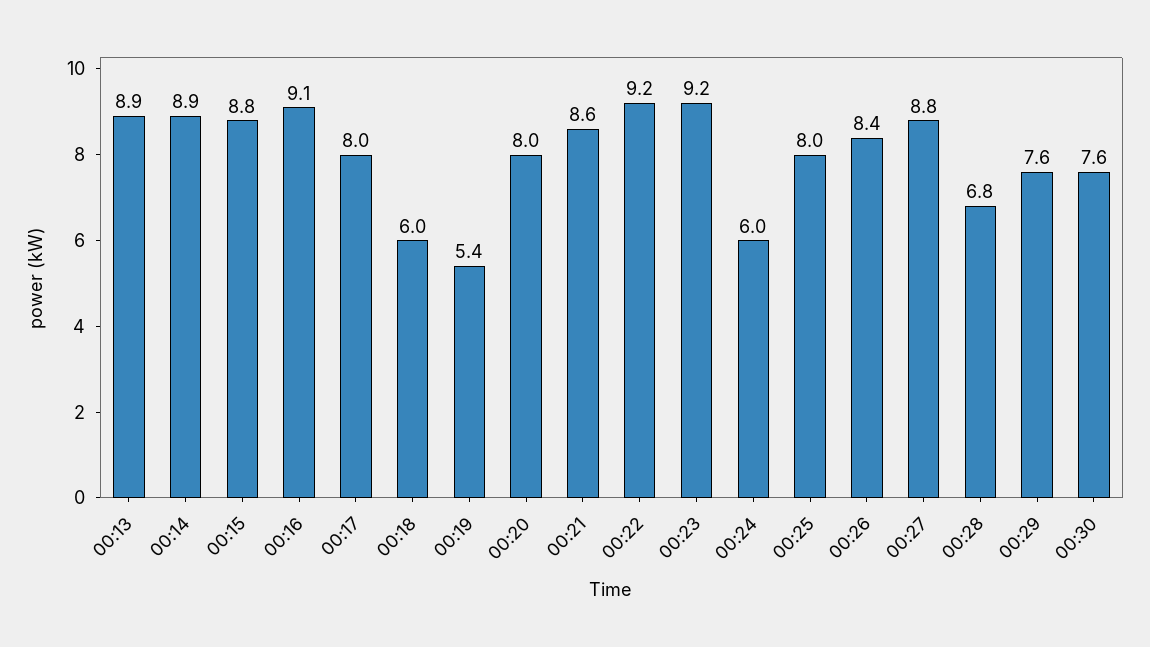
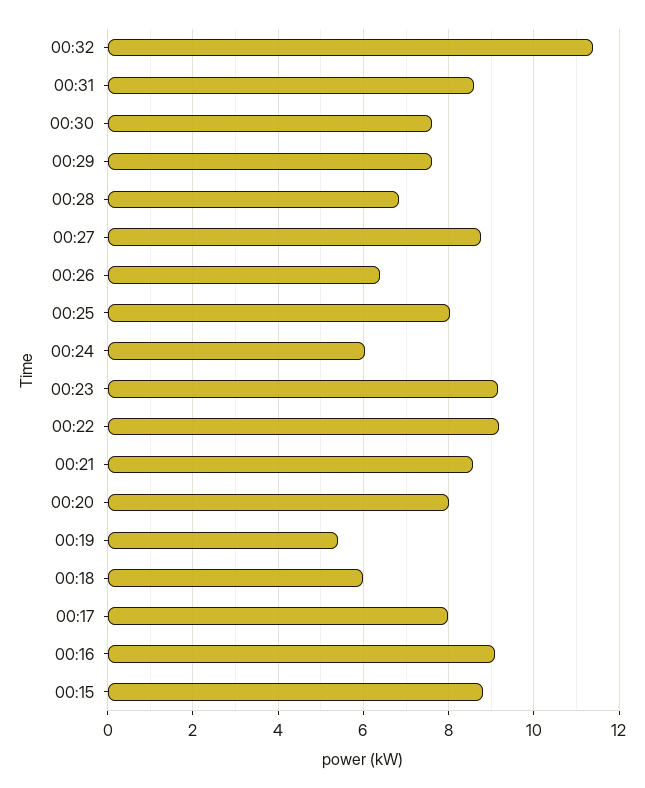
00:13: 8.9 -> none
00:14: 8.9 -> none
00:26: 8.4 -> 6.4
00:32: none -> 11.4
00:31: none -> 8.6

